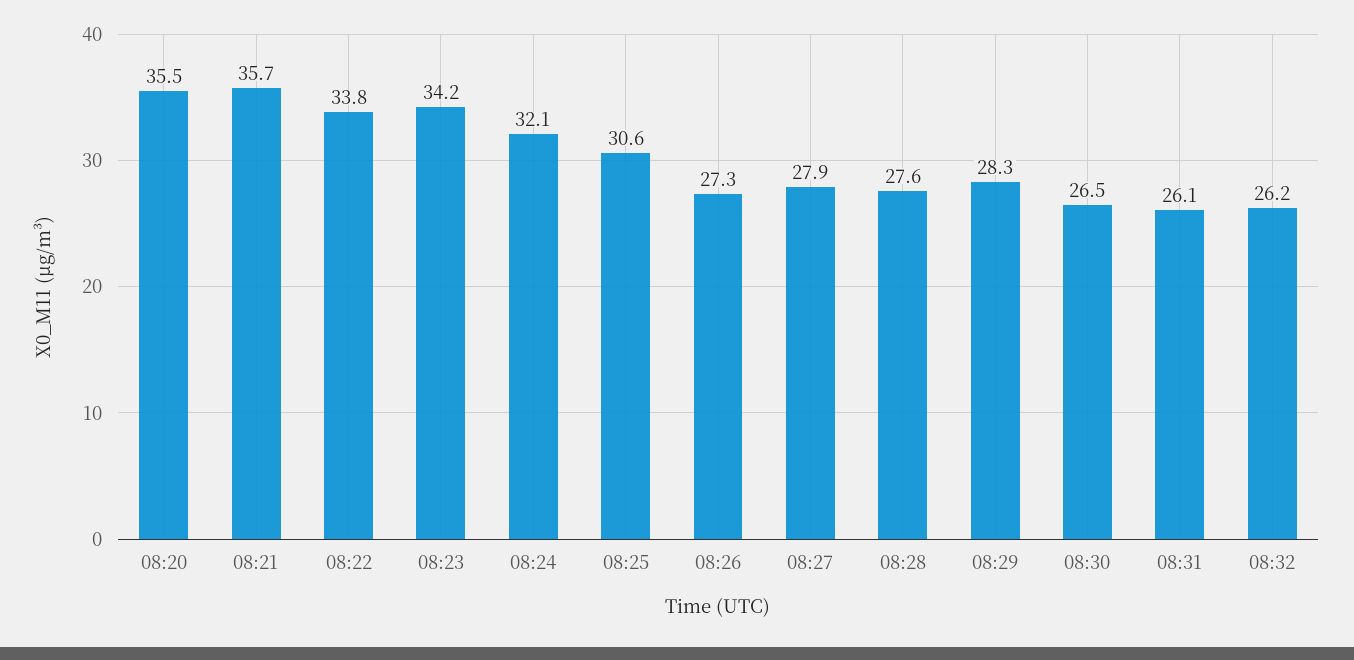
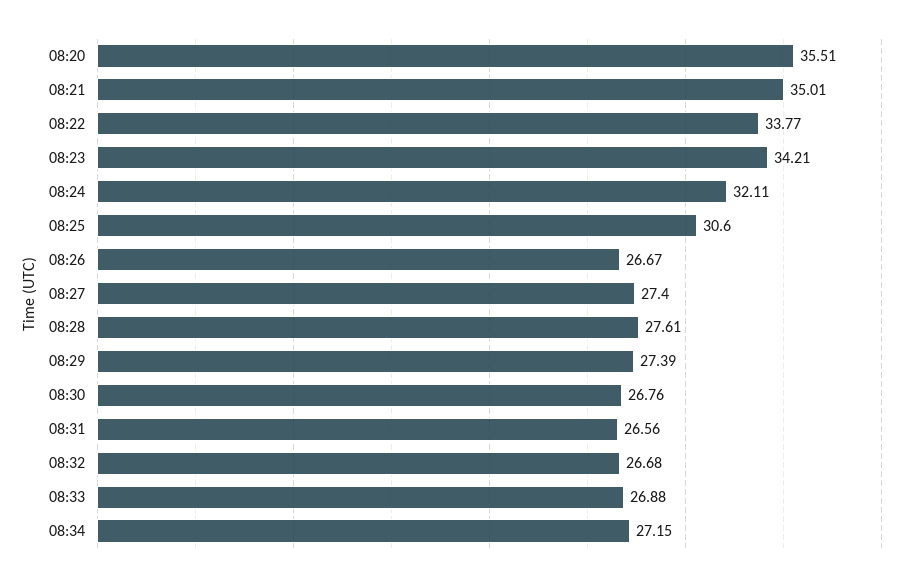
08:21: 35.7 -> 35.01
08:26: 27.3 -> 26.67
08:27: 27.9 -> 27.4
08:29: 28.3 -> 27.39
08:30: 26.5 -> 26.76
08:31: 26.1 -> 26.56
08:32: 26.2 -> 26.68
08:33: none -> 26.88
08:34: none -> 27.15

